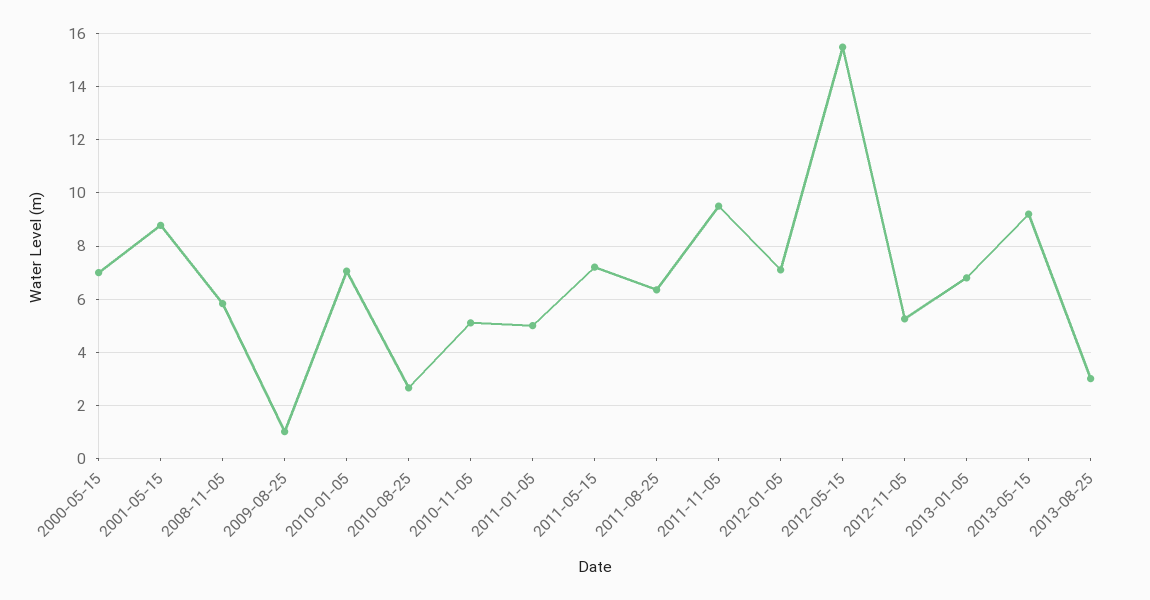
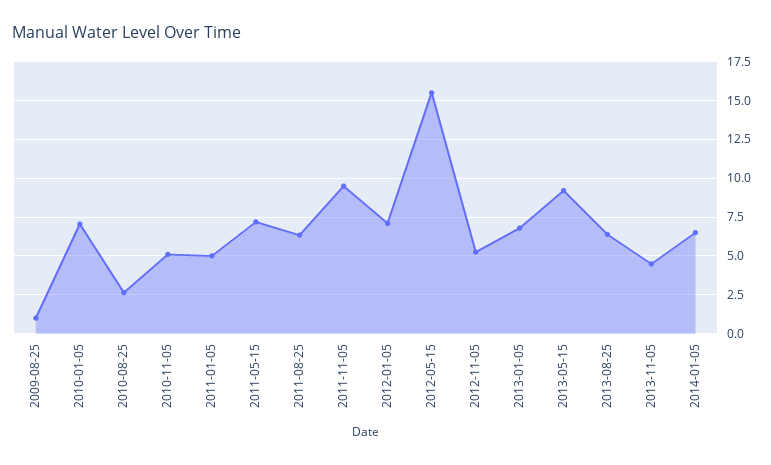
2000-05-15: 7 -> none
2001-05-15: 8.75 -> none
2008-11-05: 5.75 -> none
2013-08-25: 3 -> 6.5
2013-11-05: none -> 4.5
2014-01-05: none -> 6.5

